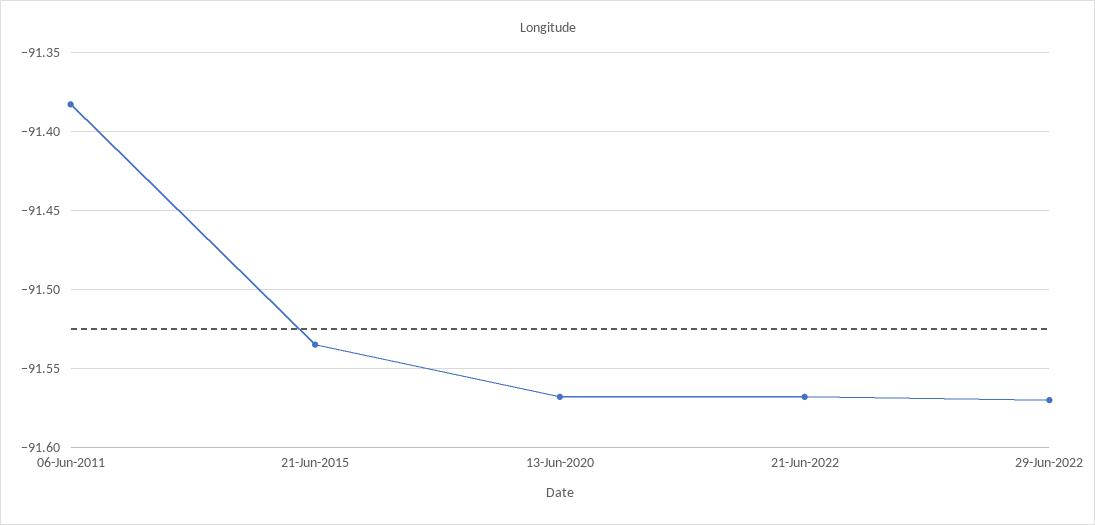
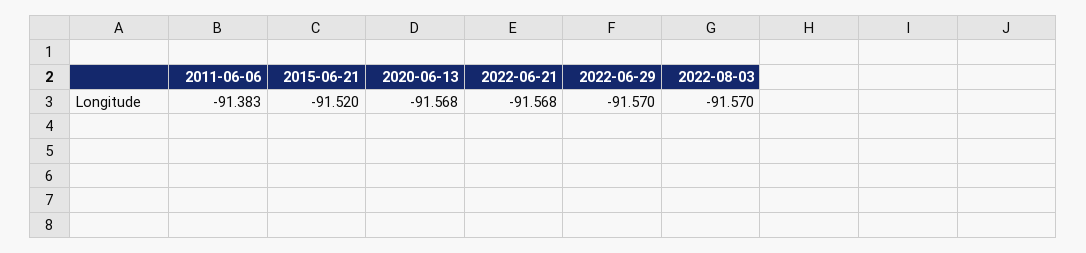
21-Jun-2015: -91.535 -> -91.52
2022-08-03: none -> -91.57

